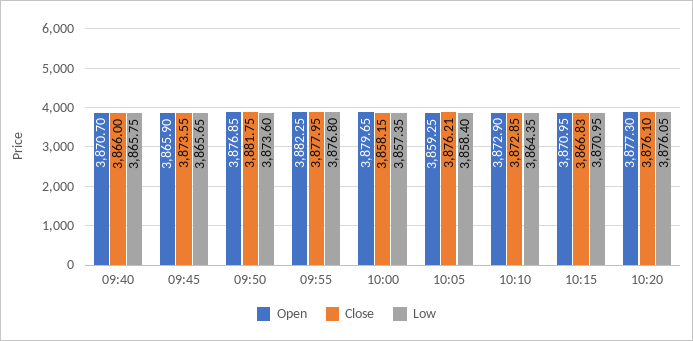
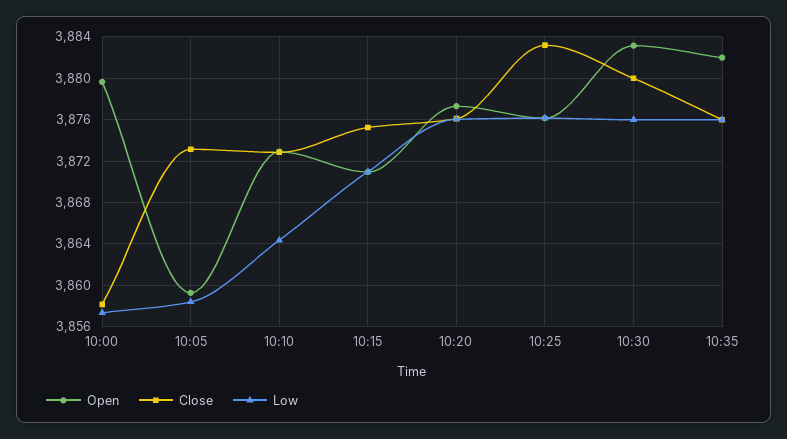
Open, 09:40: 3870.7 -> none
Close, 09:40: 3866 -> none
Low, 09:40: 3865.75 -> none
Open, 09:45: 3865.9 -> none
Close, 09:45: 3873.55 -> none
Low, 09:45: 3865.65 -> none
Open, 09:50: 3876.85 -> none
Close, 09:50: 3881.75 -> none
Low, 09:50: 3873.6 -> none
Open, 09:55: 3882.25 -> none
Close, 09:55: 3877.95 -> none
Low, 09:55: 3876.8 -> none
Close, 10:05: 3876.21 -> 3873
Close, 10:15: 3866.83 -> 3875
Open, 10:25: none -> 3876
Close, 10:25: none -> 3883
Low, 10:25: none -> 3876
Open, 10:30: none -> 3883
Close, 10:30: none -> 3880
Low, 10:30: none -> 3876
Open, 10:35: none -> 3882
Close, 10:35: none -> 3876
Low, 10:35: none -> 3876

